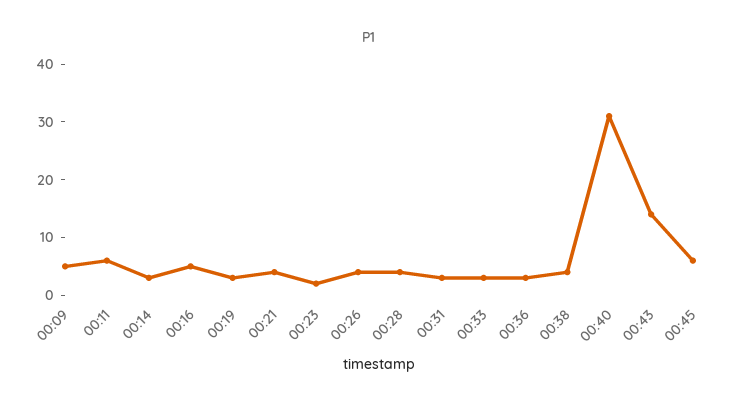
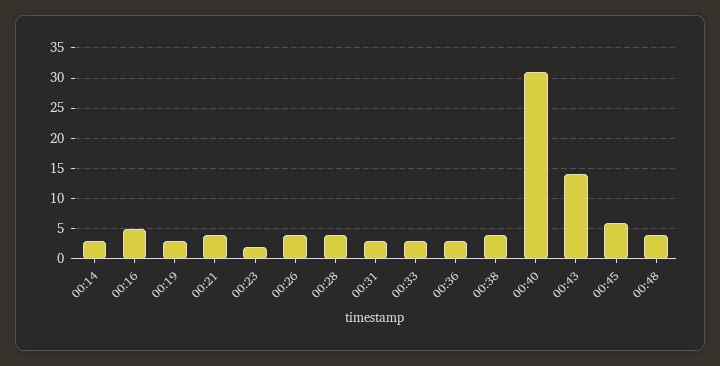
00:09: 5 -> none
00:11: 5 -> none
00:48: none -> 4

